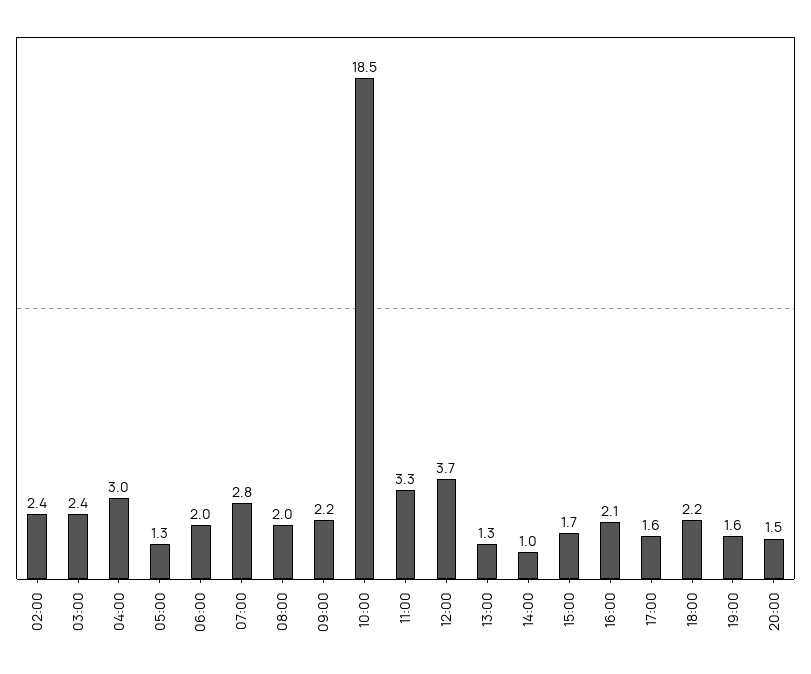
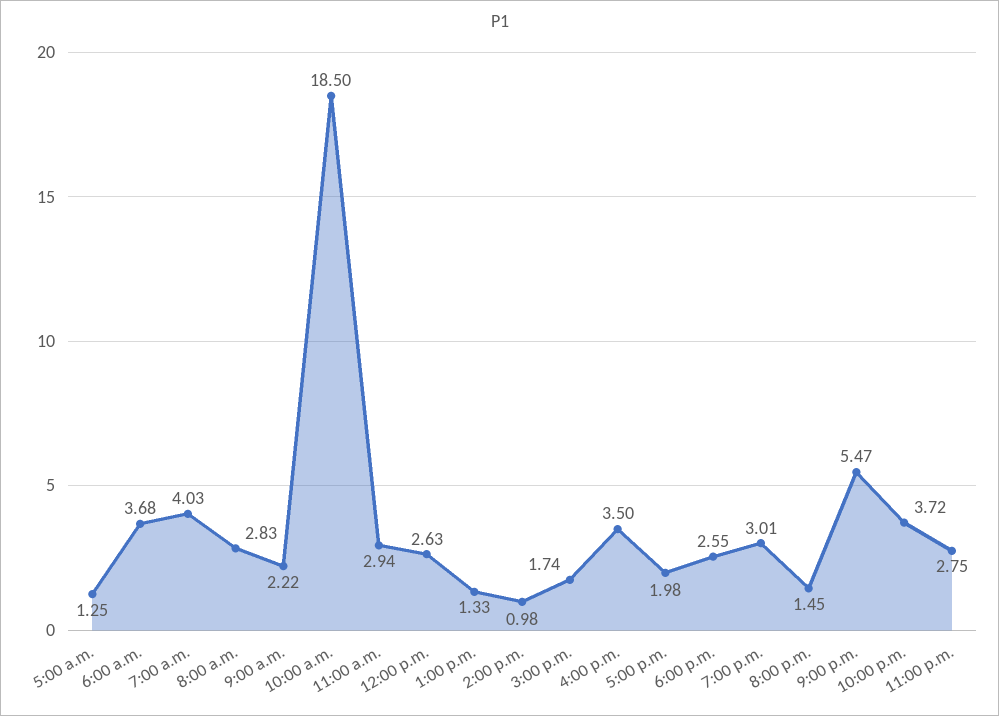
02:00: 2.4 -> none
03:00: 2.4 -> none
04:00: 3 -> none
06:00: 2 -> 3.68
07:00: 2.8 -> 4.03
08:00: 2 -> 2.83
11:00: 3.3 -> 2.94
12:00: 3.7 -> 2.63
16:00: 2.1 -> 3.5
17:00: 1.6 -> 1.98
18:00: 2.2 -> 2.55
19:00: 1.6 -> 3.01
9:00 p.m.: none -> 5.47
10:00 p.m.: none -> 3.72
11:00 p.m.: none -> 2.75

